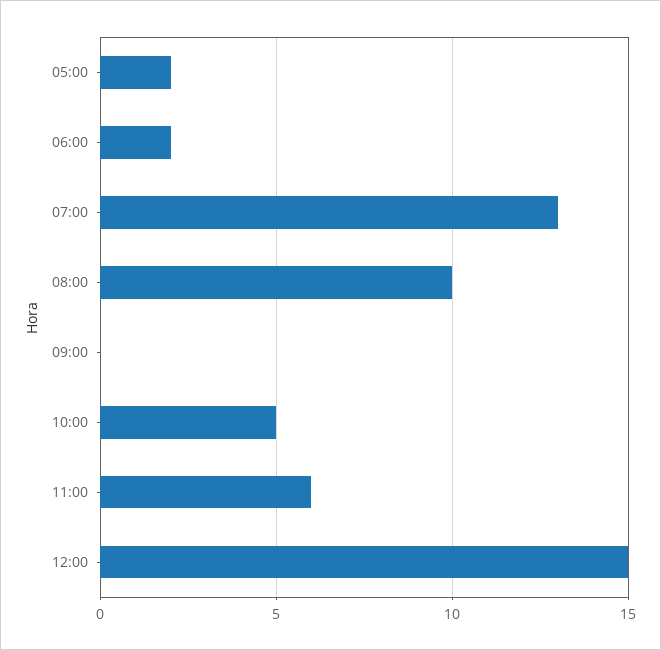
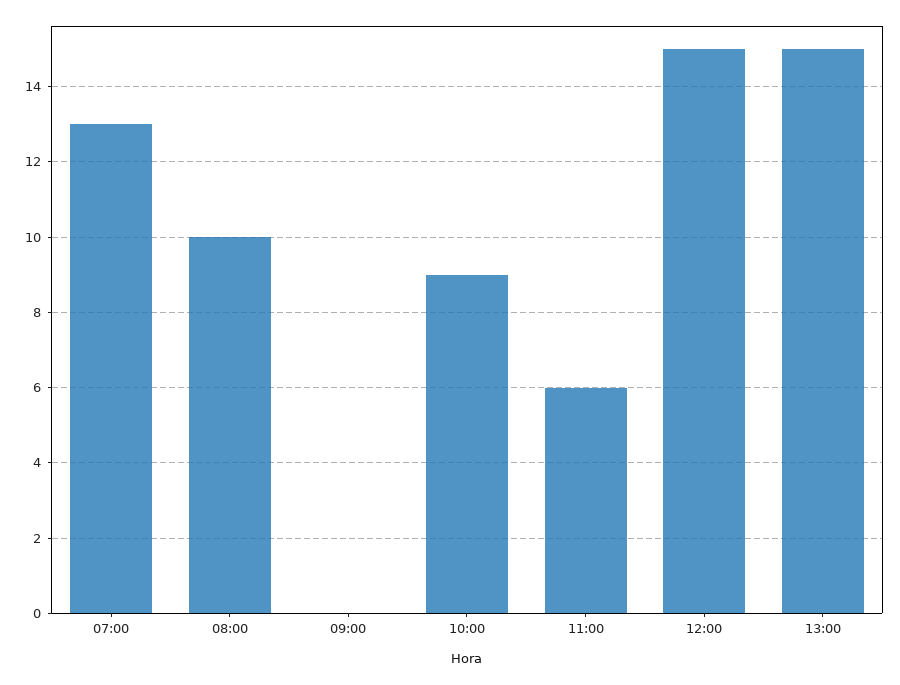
05:00: 2 -> none
06:00: 2 -> none
10:00: 5 -> 9
13:00: none -> 15

